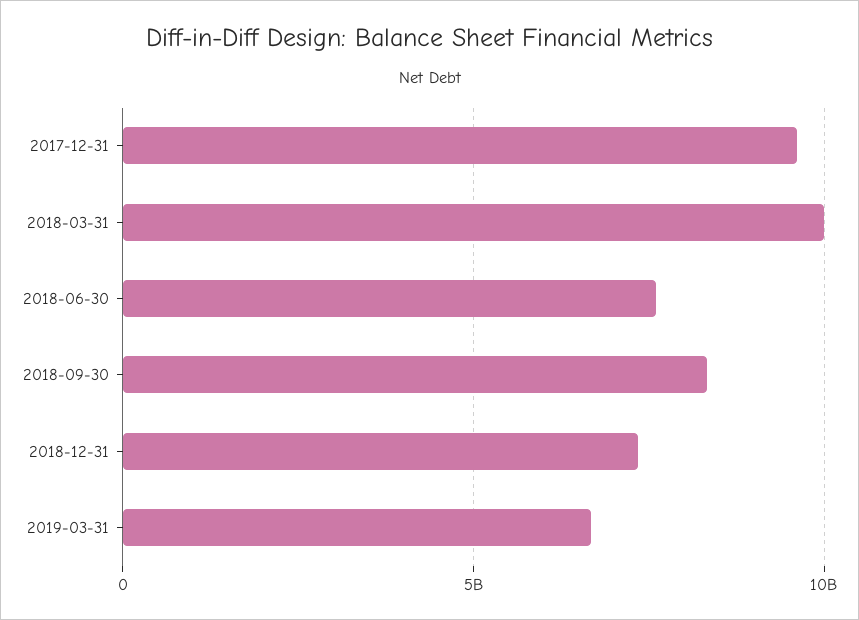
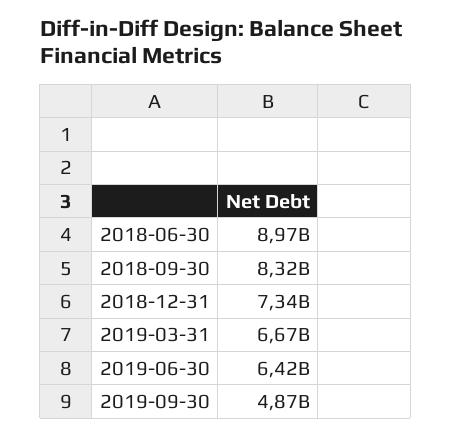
2017-12-31: 9500000000 -> none
2018-03-31: 10000000000 -> none
2018-06-30: 7500000000 -> 8970000000
2019-06-30: none -> 6420000000
2019-09-30: none -> 4870000000

